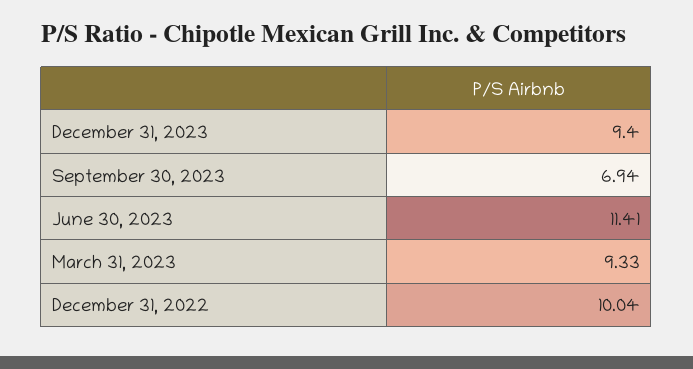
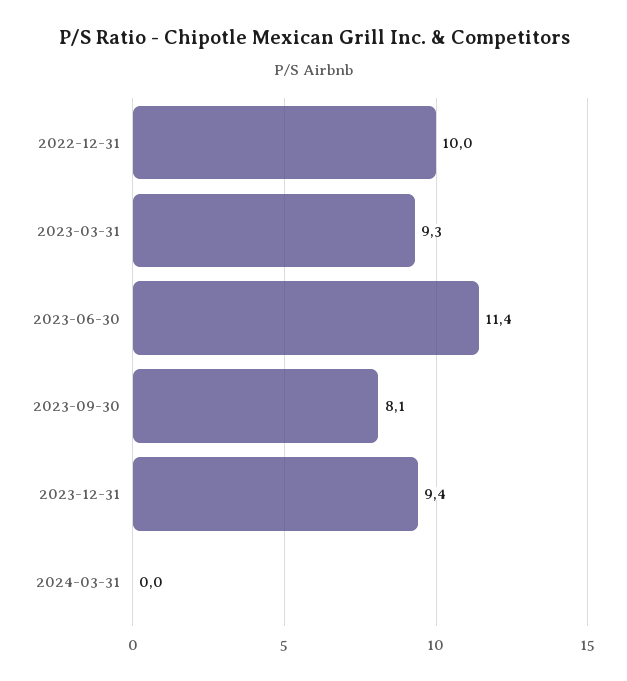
September 30, 2023: 6.94 -> 8.1
2024-03-31: none -> 0

